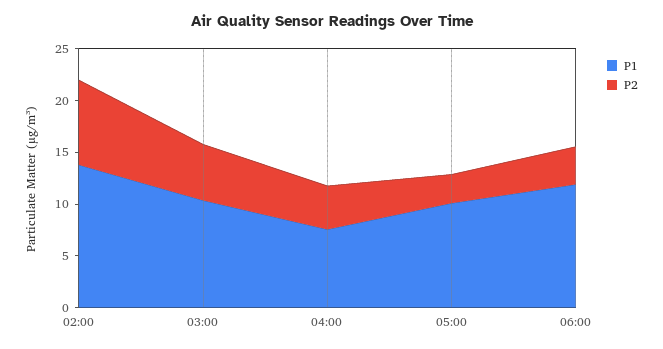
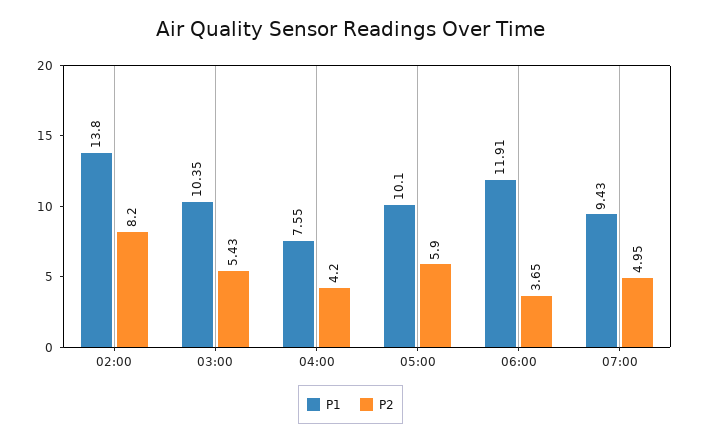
P2, 05:00: 3 -> 5.9
P1, 07:00: none -> 9.43
P2, 07:00: none -> 4.95

